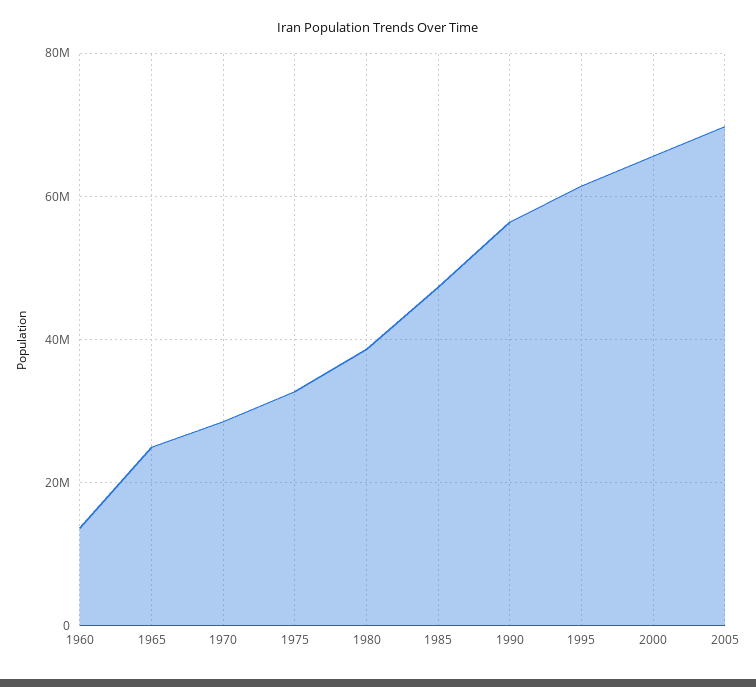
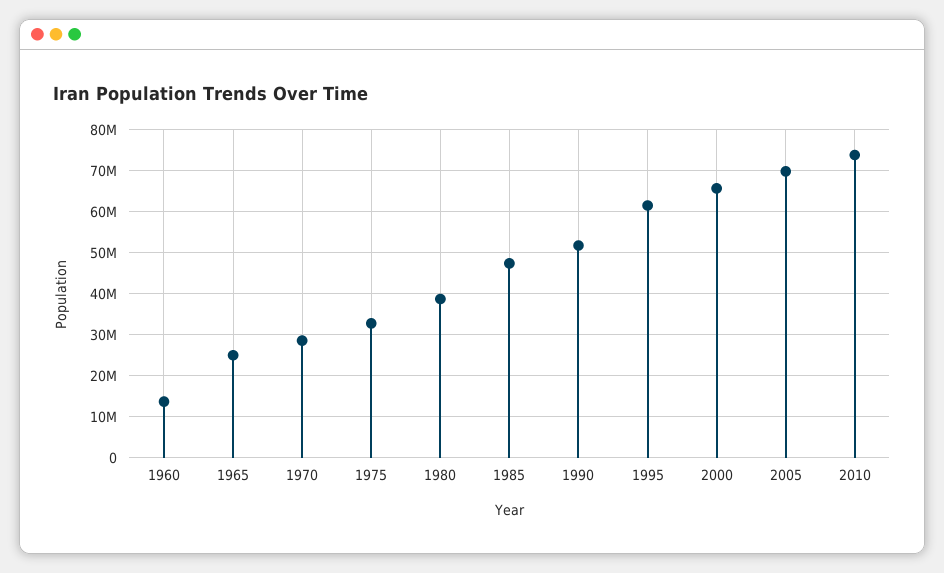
1990: 56000000 -> 52000000
2010: none -> 74000000

